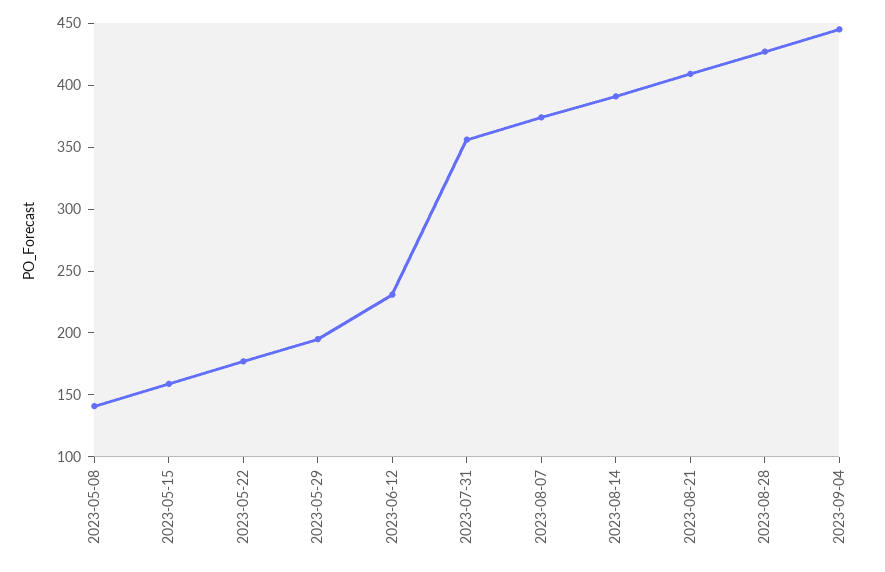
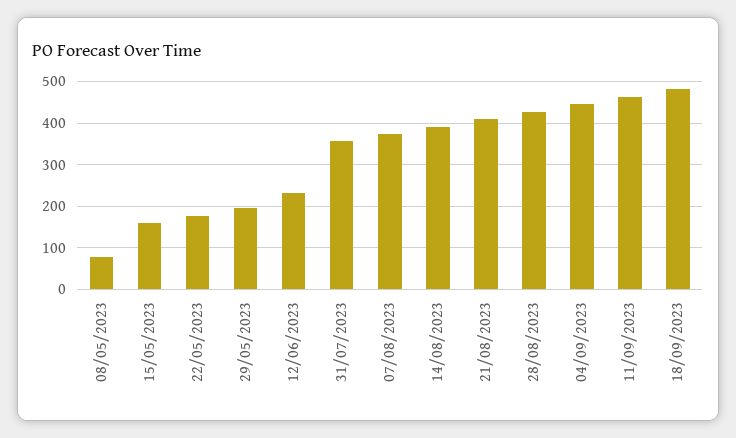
2023-05-08: 140 -> 80
11/09/2023: none -> 460
18/09/2023: none -> 480

